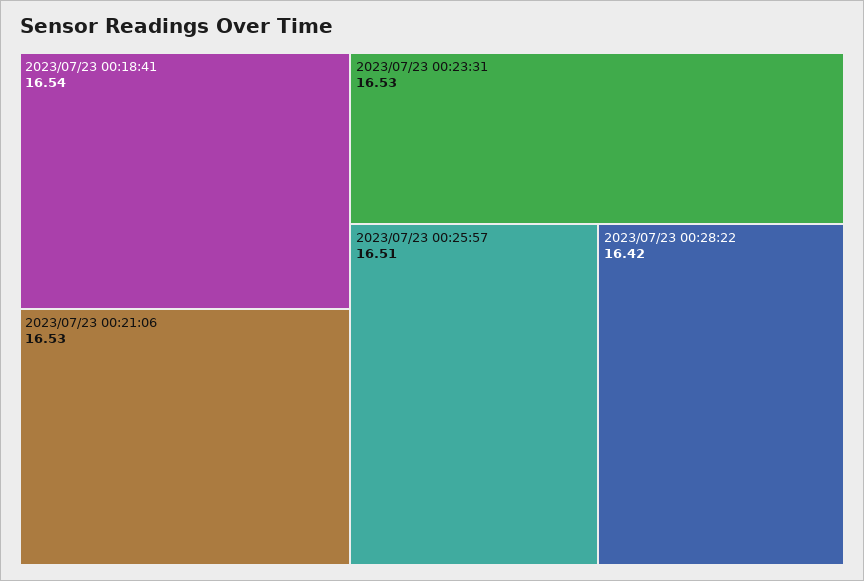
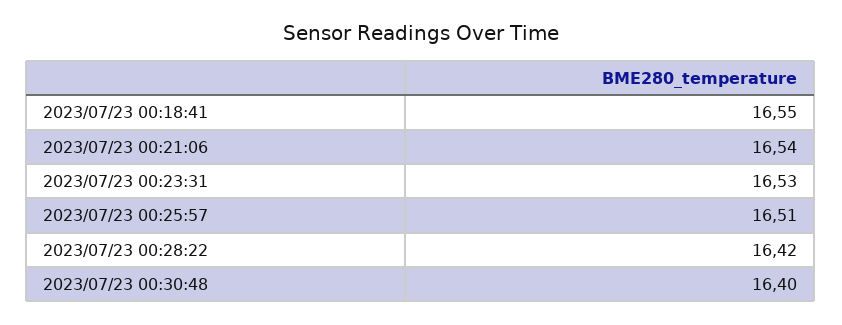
2023/07/23 00:18:41: 16.54 -> 16.55
2023/07/23 00:21:06: 16.53 -> 16.54
2023/07/23 00:30:48: none -> 16.4

